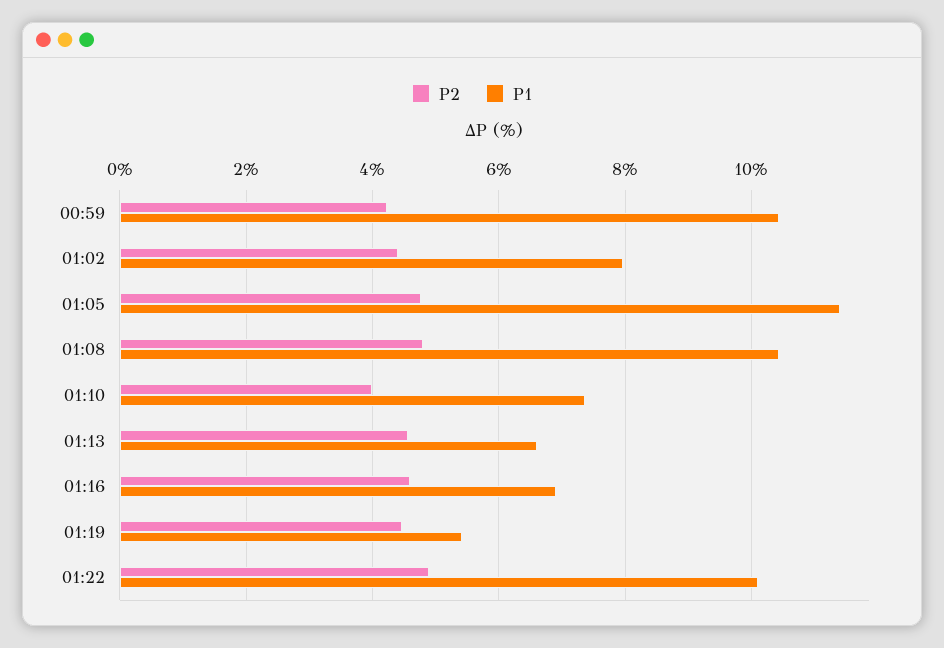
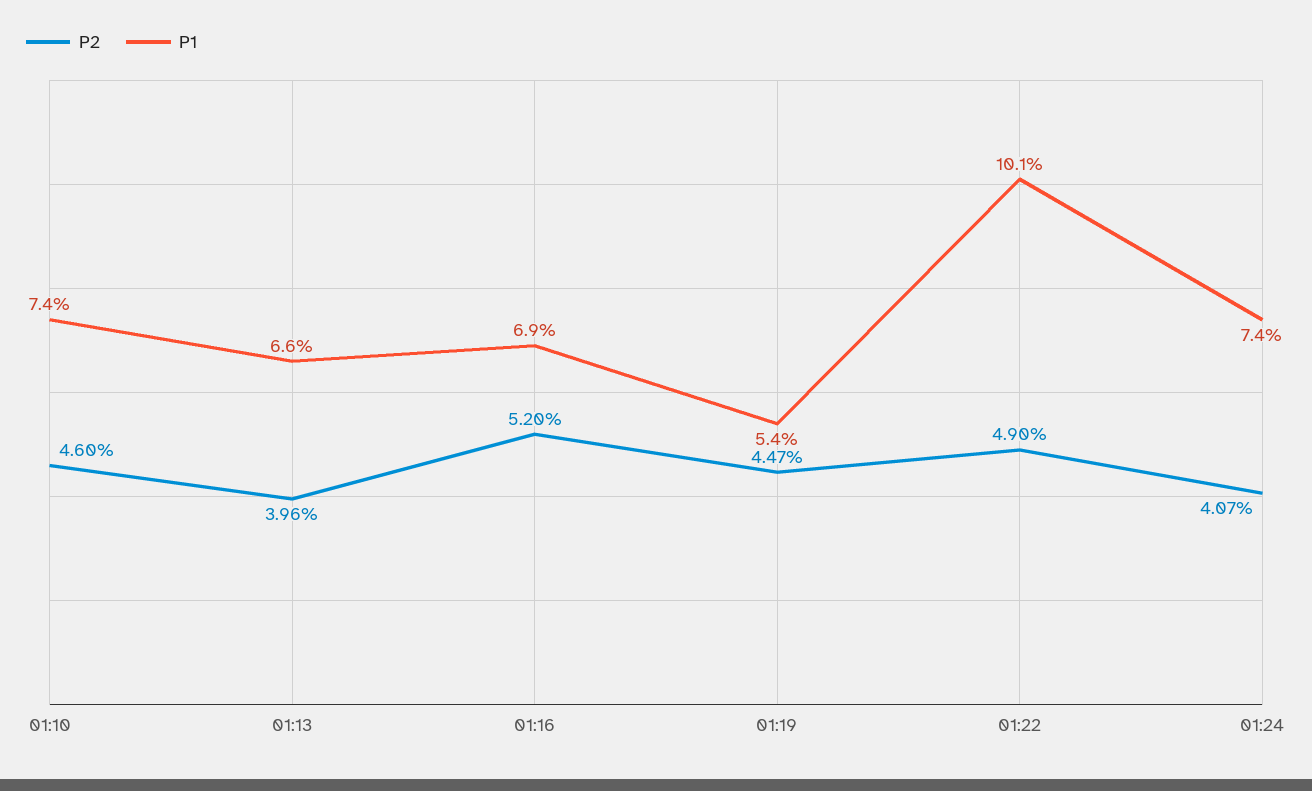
P2, 00:59: 4.2 -> none
P1, 00:59: 10.4 -> none
P2, 01:02: 4.4 -> none
P1, 01:02: 8 -> none
P2, 01:05: 4.8 -> none
P1, 01:05: 11.4 -> none
P2, 01:08: 4.8 -> none
P1, 01:08: 10.4 -> none
P2, 01:10: 4 -> 4.6
P2, 01:13: 4.6 -> 3.96
P2, 01:16: 4.6 -> 5.2
P2, 01:24: none -> 4.07
P1, 01:24: none -> 7.4

